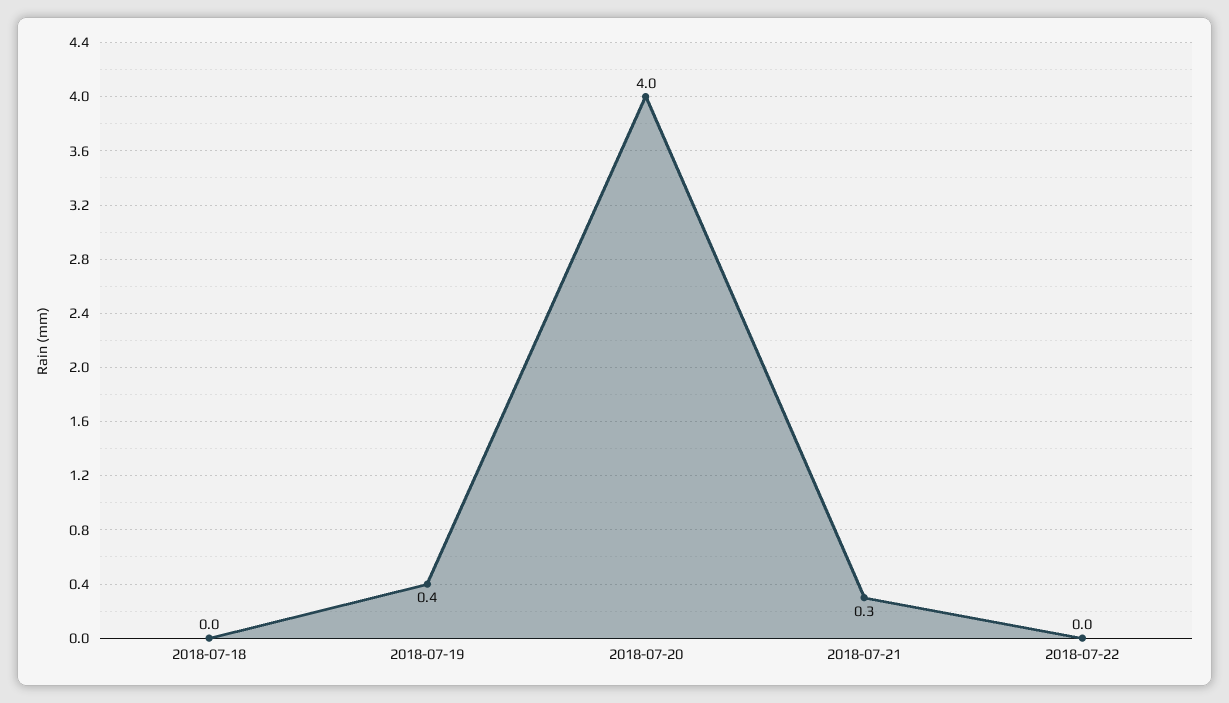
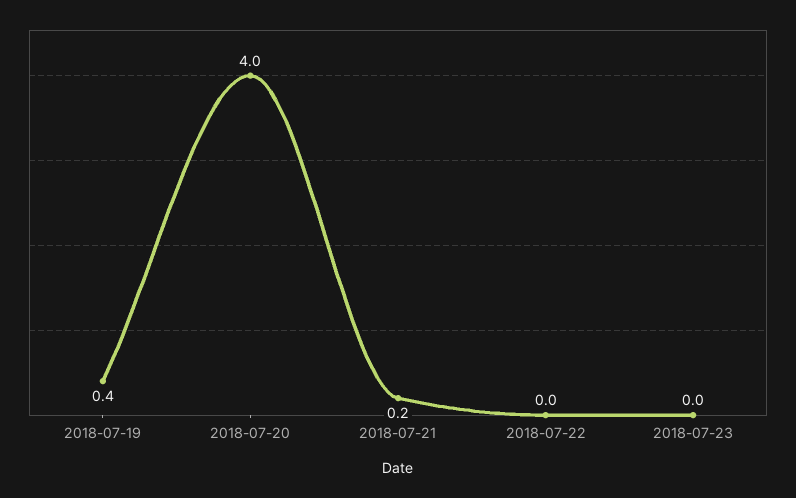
2018-07-18: 0 -> none
2018-07-21: 0.3 -> 0.2
2018-07-23: none -> 0

